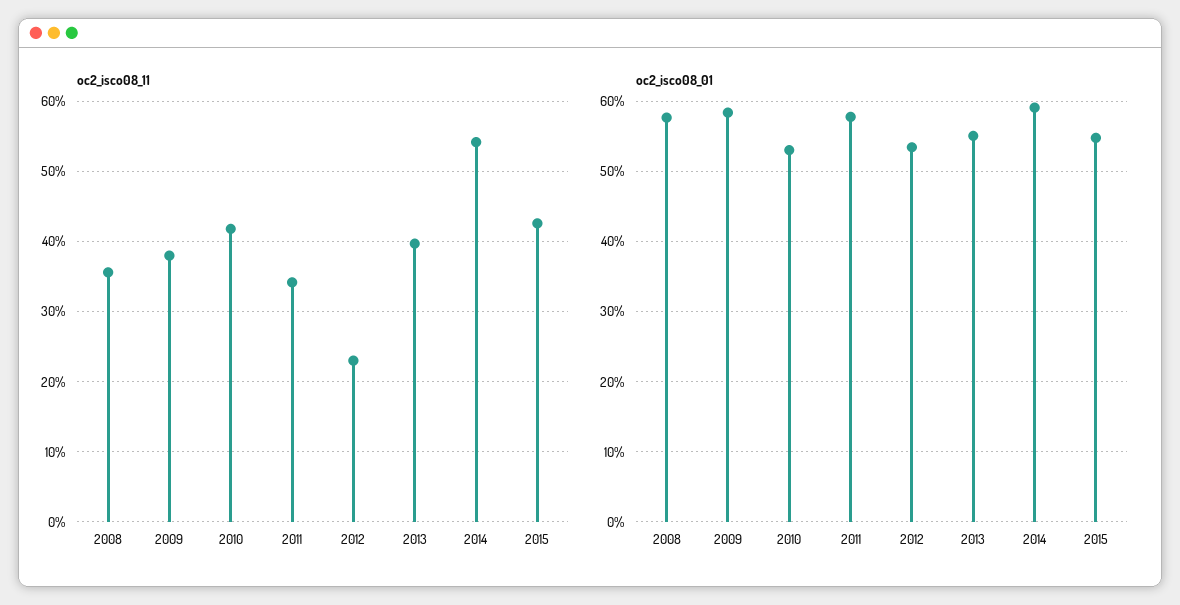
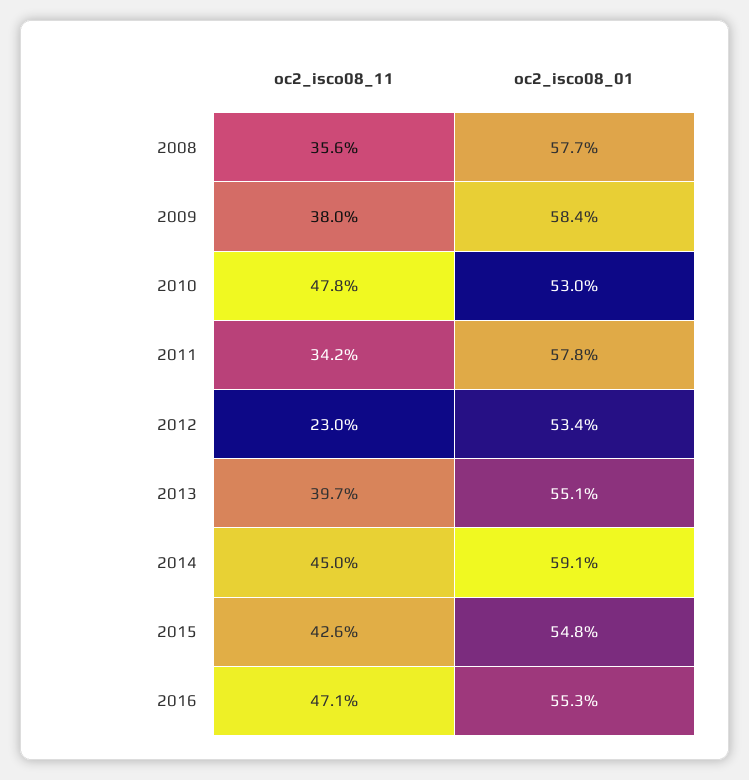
oc2_isco08_11, 2010: 42 -> 47.8
oc2_isco08_11, 2014: 54 -> 45
oc2_isco08_11, 2016: none -> 47.1
oc2_isco08_01, 2016: none -> 55.3

